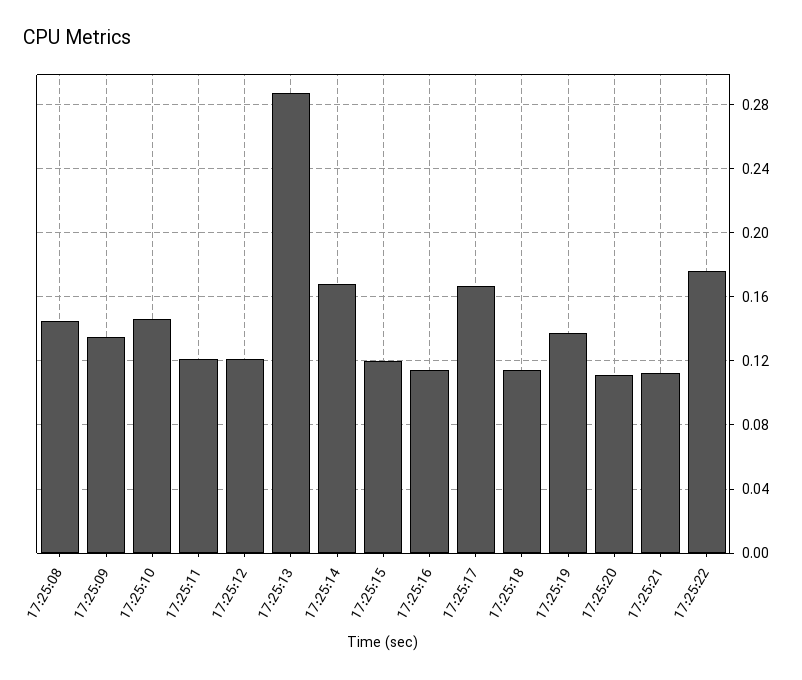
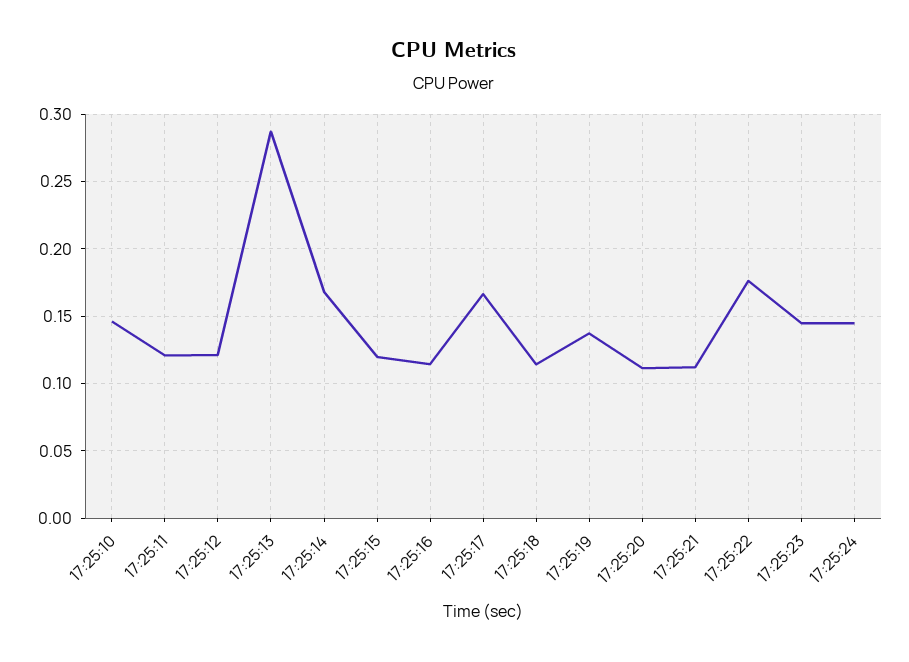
17:25:08: 0.145 -> none
17:25:09: 0.135 -> none
17:25:23: none -> 0.145
17:25:24: none -> 0.145

